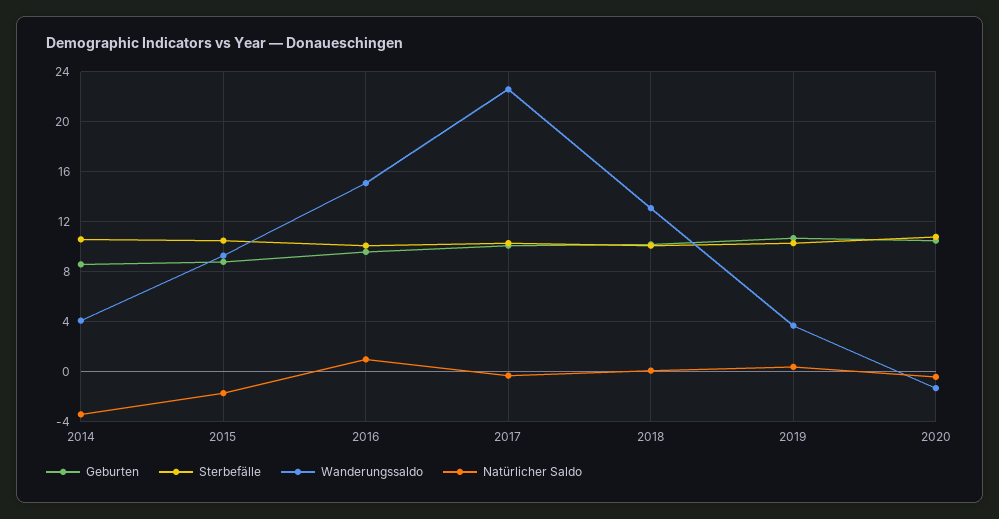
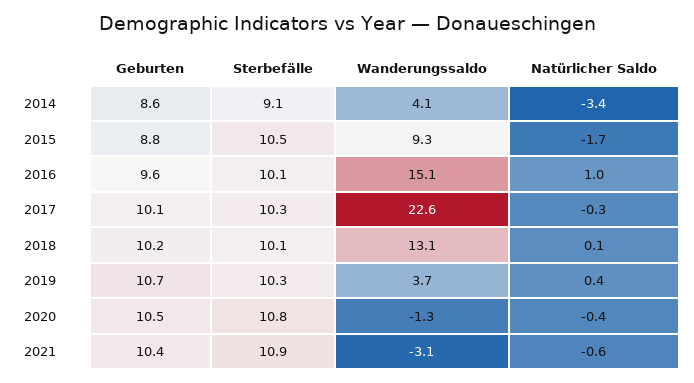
Sterbefälle, 2014: 10.5 -> 9.1
Geburten, 2021: none -> 10.4
Sterbefälle, 2021: none -> 10.9
Wanderungssaldo, 2021: none -> -3.1
Natürlicher Saldo, 2021: none -> -0.6

